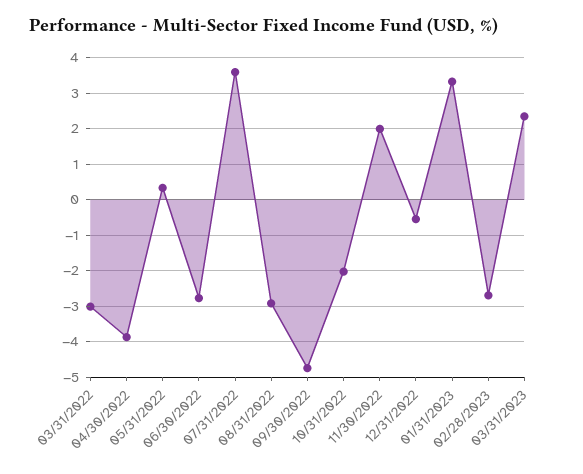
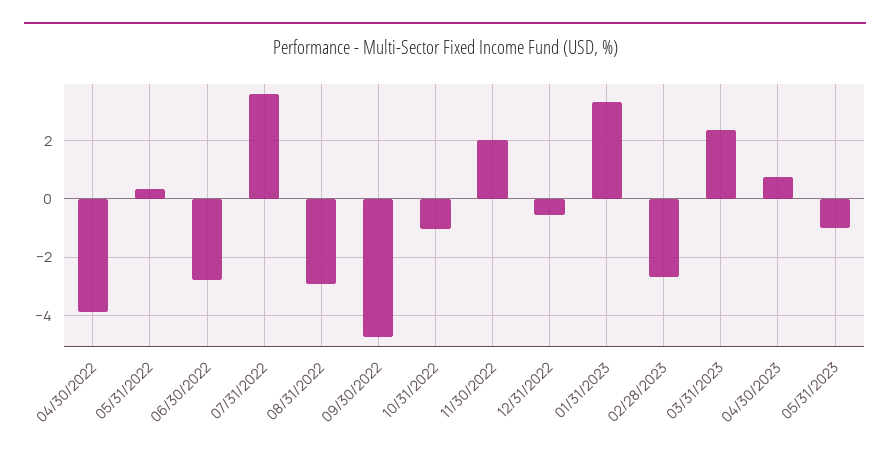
03/31/2022: -3 -> none
10/31/2022: -2 -> -1
04/30/2023: none -> 0.75
05/31/2023: none -> -1

